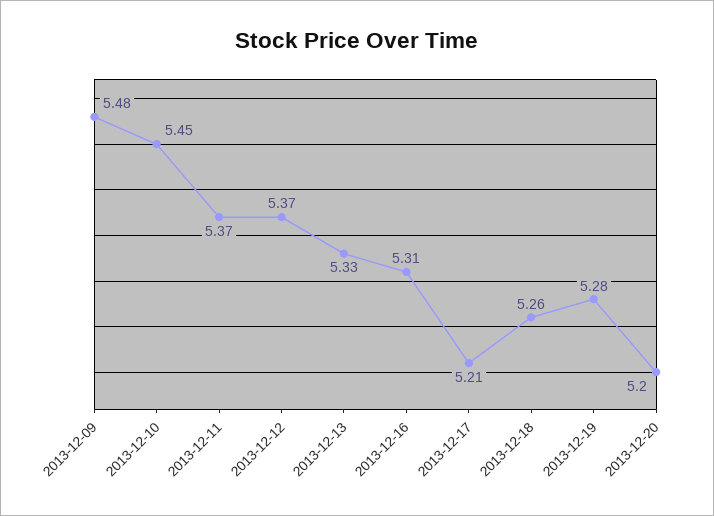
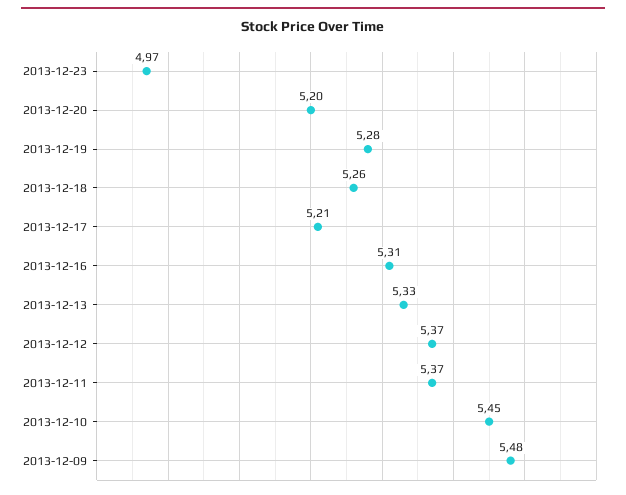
2013-12-23: none -> 4.97

